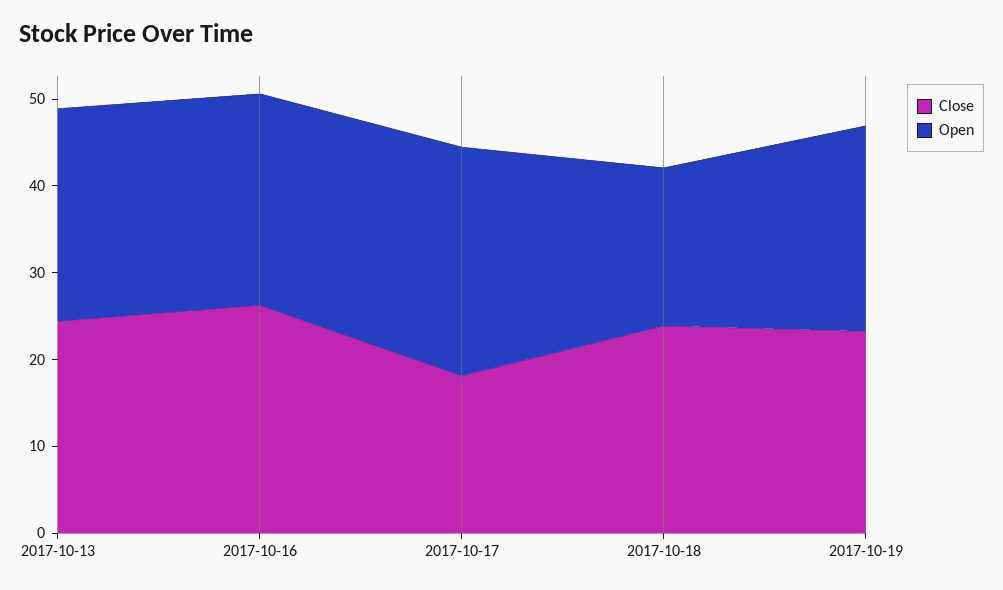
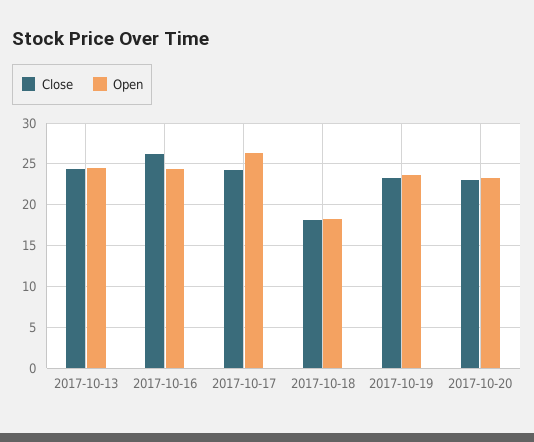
Close, 2017-10-17: 18 -> 24
Close, 2017-10-18: 24 -> 18
Close, 2017-10-20: none -> 23
Open, 2017-10-20: none -> 23

